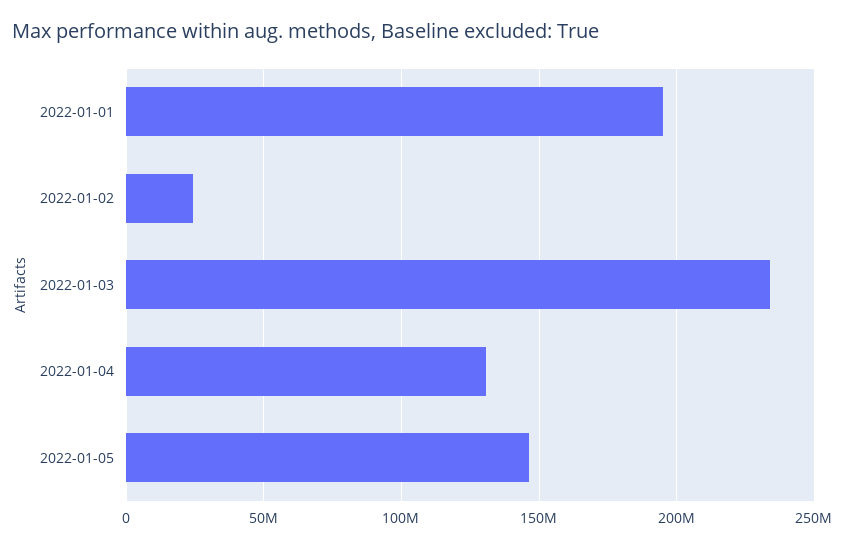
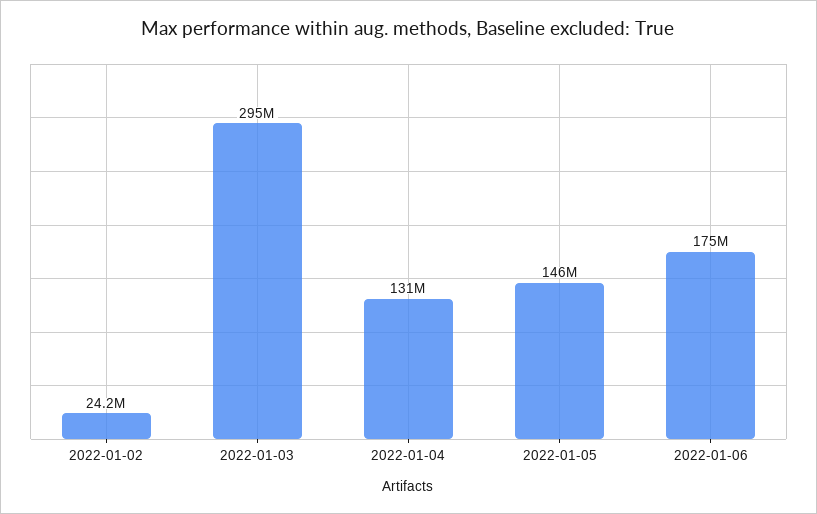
2022-01-01: 195000000 -> none
2022-01-03: 235000000 -> 295000000
2022-01-06: none -> 175000000

